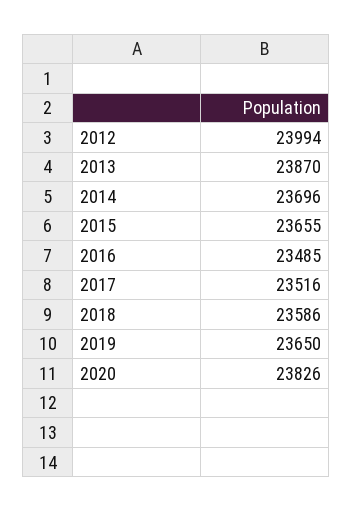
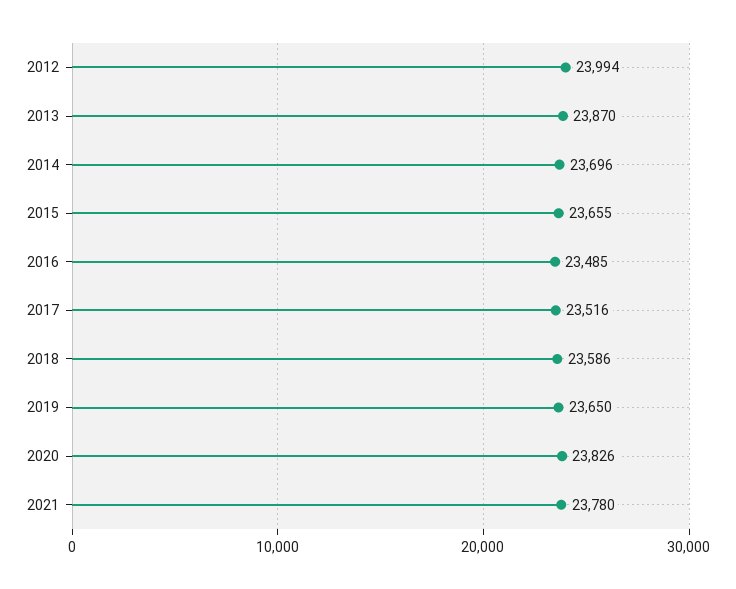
2021: none -> 23780

